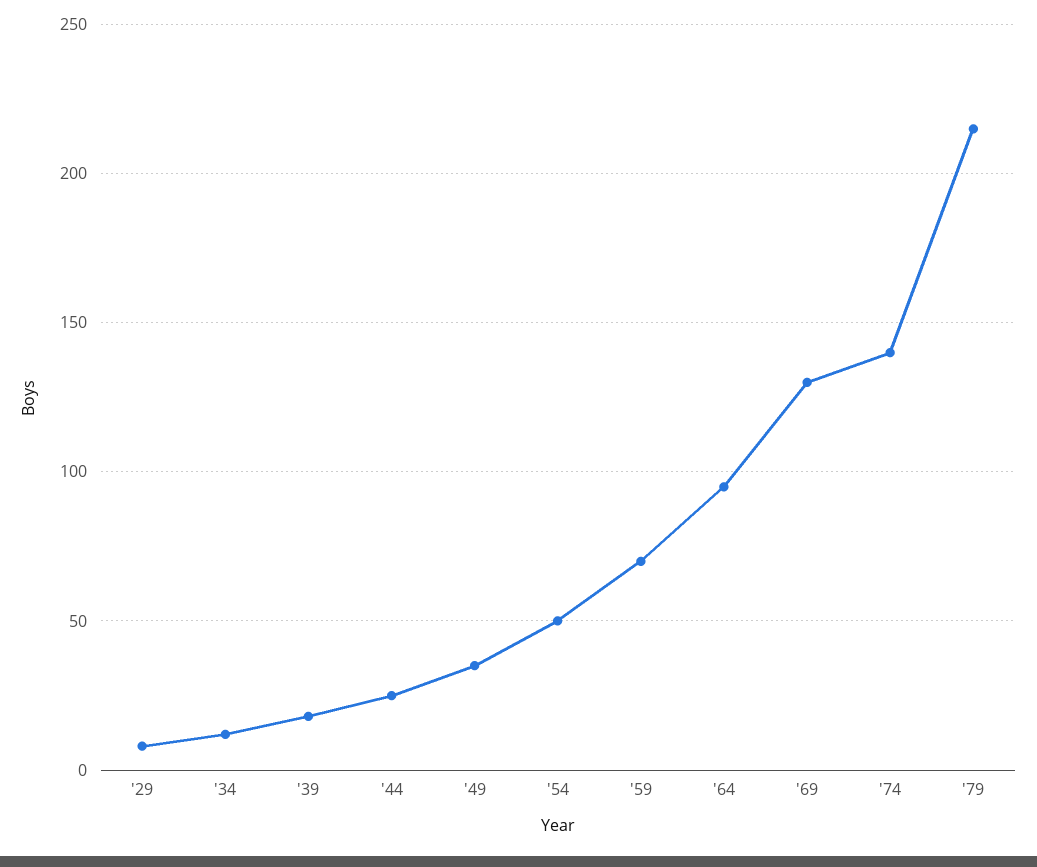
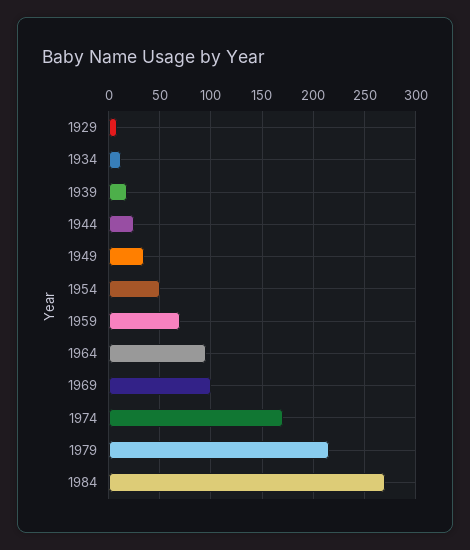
'69: 130 -> 100
'74: 140 -> 170
1984: none -> 270

